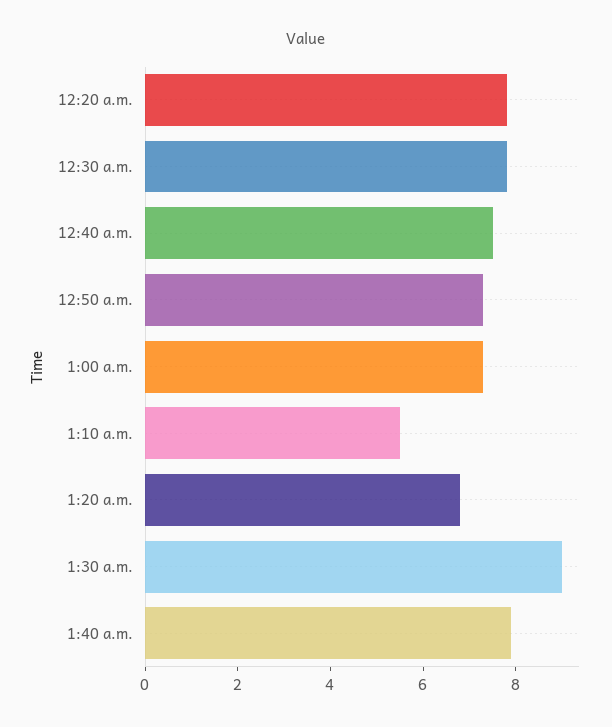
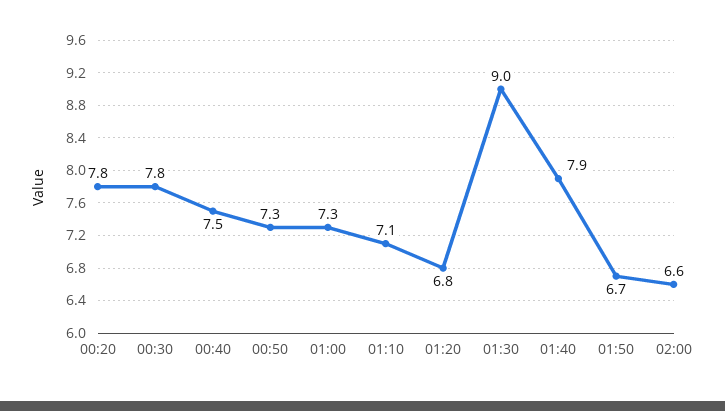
1:10 a.m.: 5.5 -> 7.1
01:50: none -> 6.7
02:00: none -> 6.6

